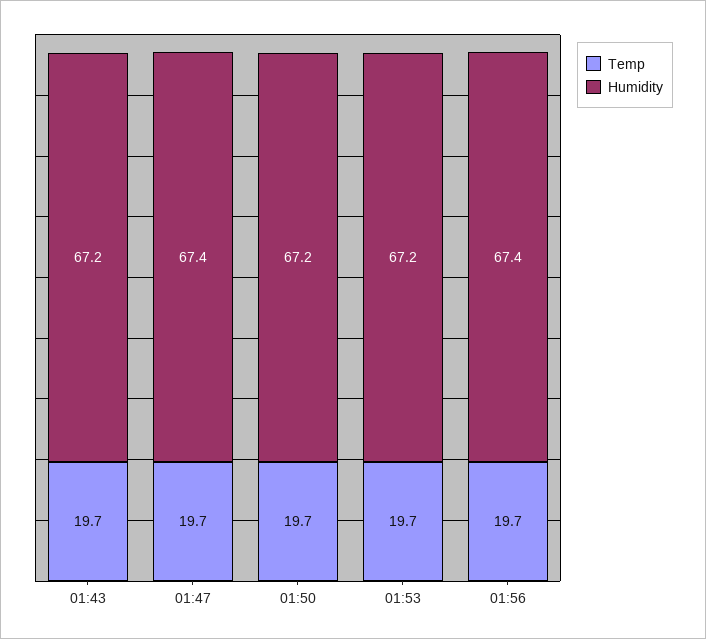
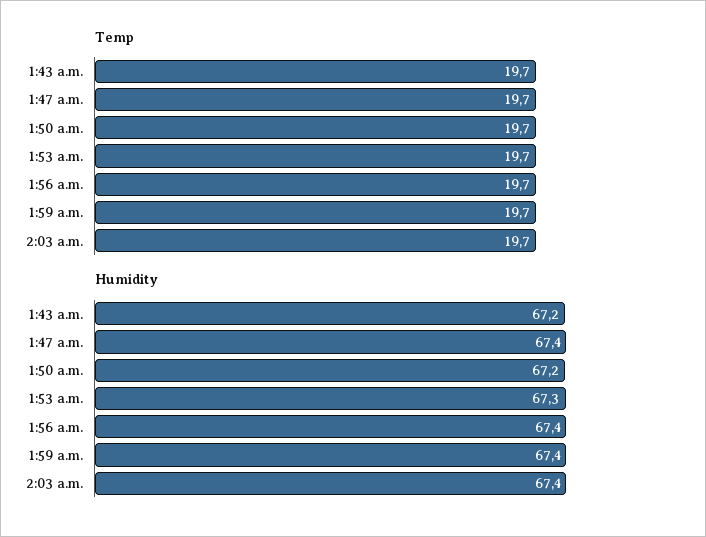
Humidity, 01:53: 67.2 -> 67.3
Temp, 1:59 a.m.: none -> 19.7
Temp, 2:03 a.m.: none -> 19.7
Humidity, 1:59 a.m.: none -> 67.4
Humidity, 2:03 a.m.: none -> 67.4

